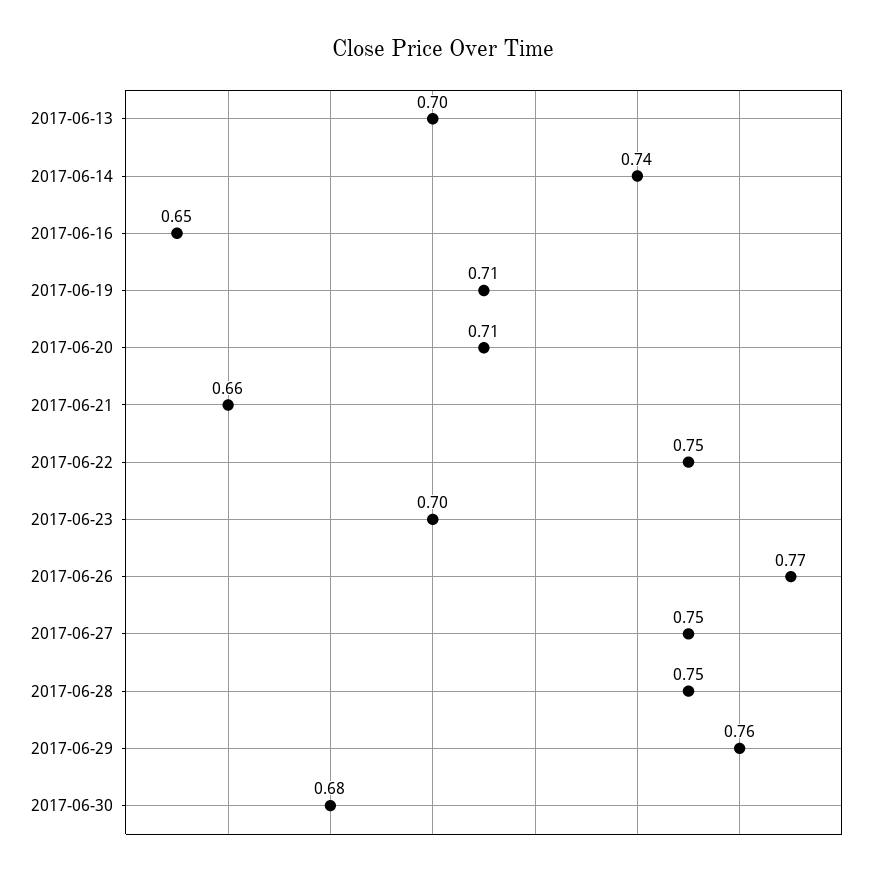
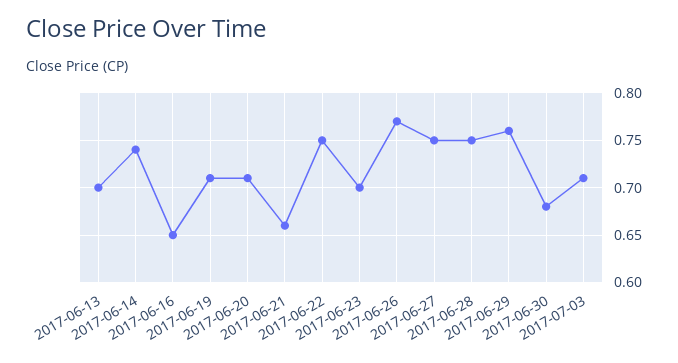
2017-07-03: none -> 0.71

